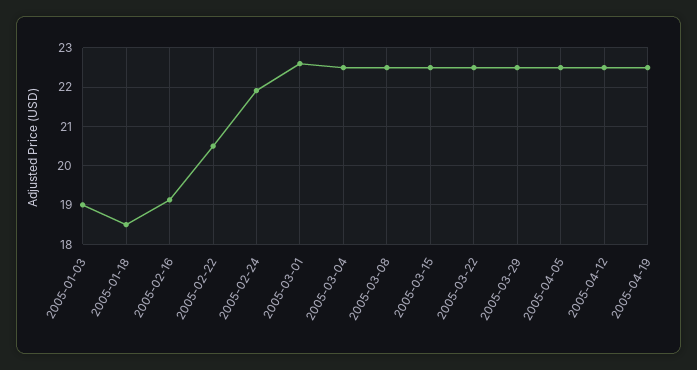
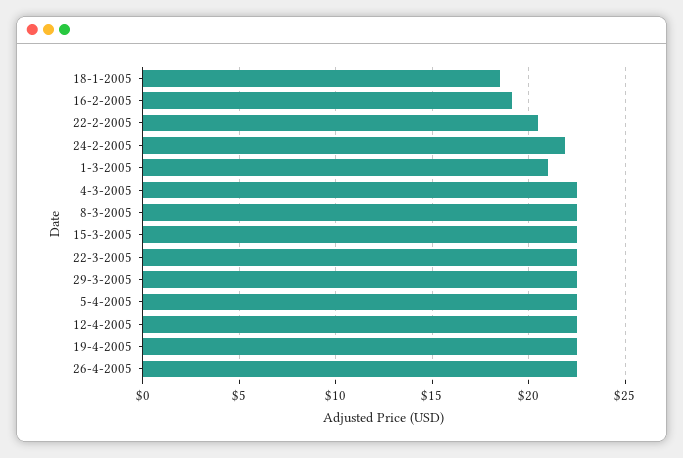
2005-01-03: 19 -> none
2005-03-01: 22.6 -> 21
26-4-2005: none -> 22.5

